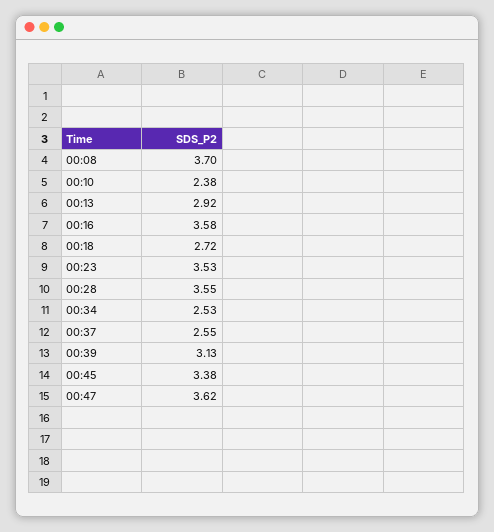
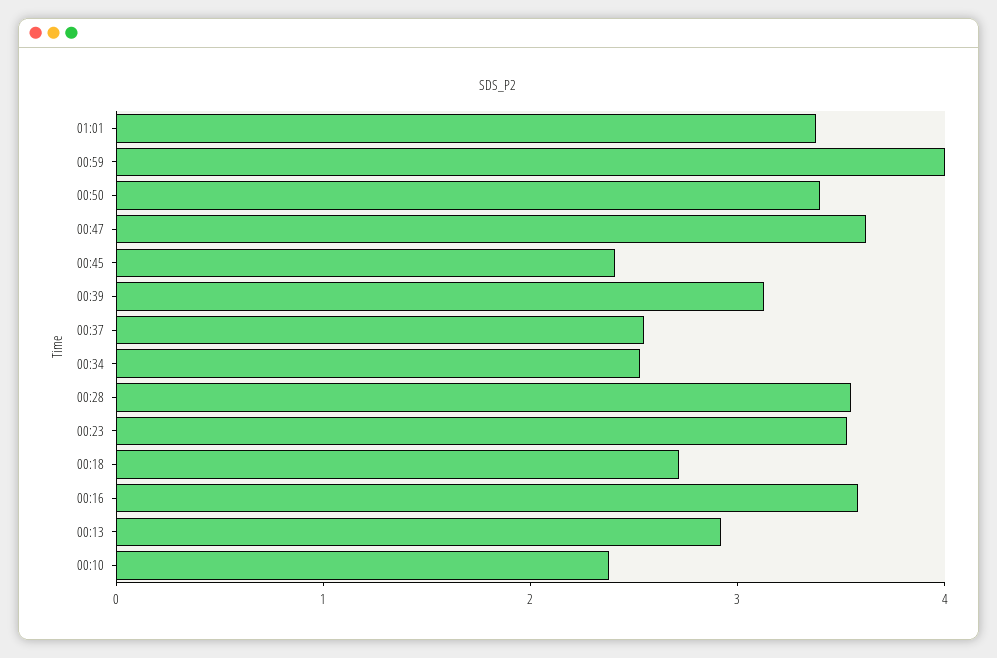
00:08: 3.7 -> none
00:45: 3.38 -> 2.4
01:01: none -> 3.4
00:59: none -> 4
00:50: none -> 3.4

